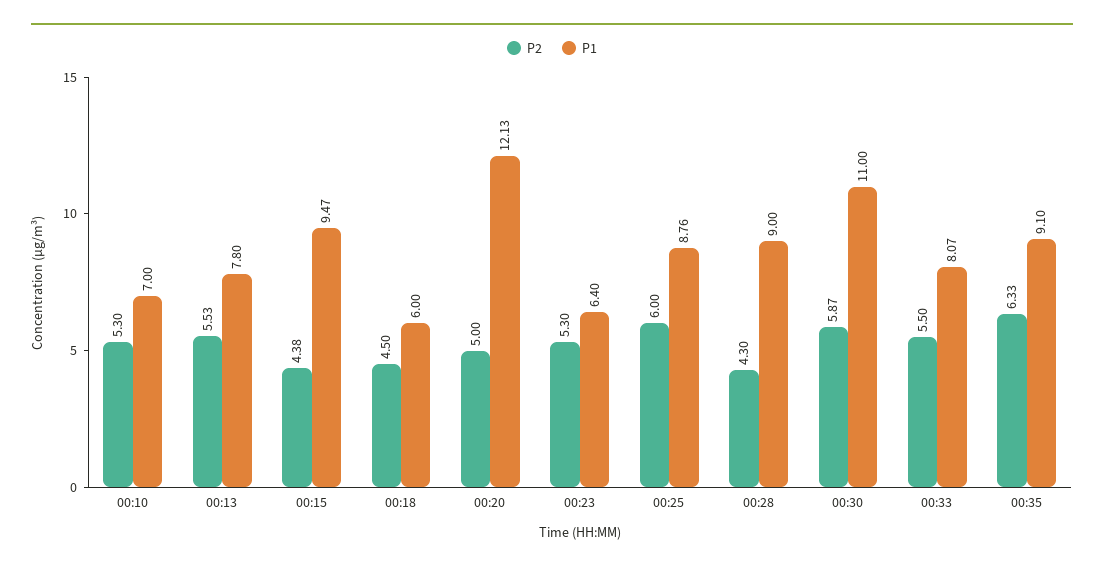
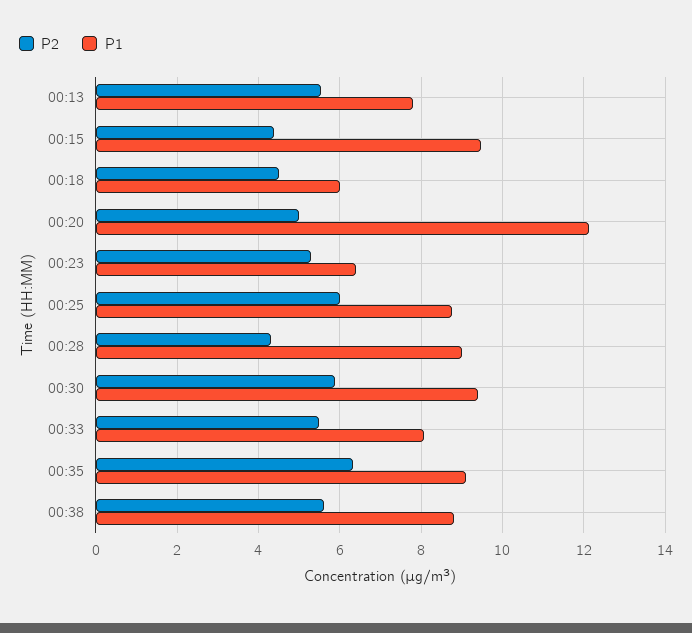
P2, 00:10: 5.3 -> none
P1, 00:10: 7 -> none
P1, 00:30: 11 -> 9.4
P2, 00:38: none -> 5.6
P1, 00:38: none -> 8.8

